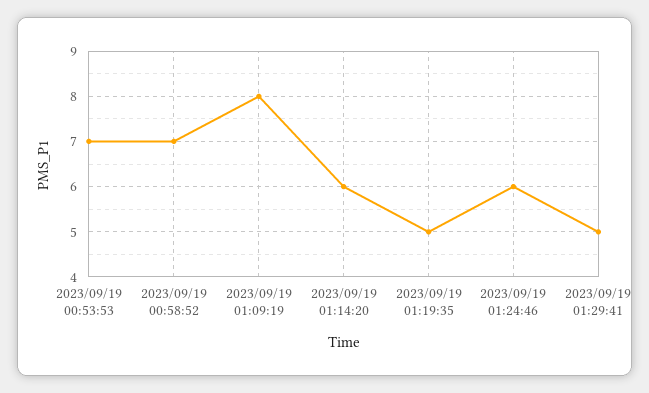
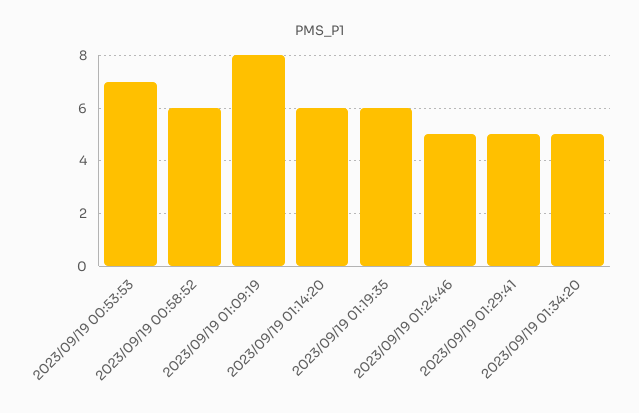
2023/09/19 00:58:52: 7 -> 6
2023/09/19 01:19:35: 5 -> 6
2023/09/19 01:24:46: 6 -> 5
2023/09/19 01:34:20: none -> 5

